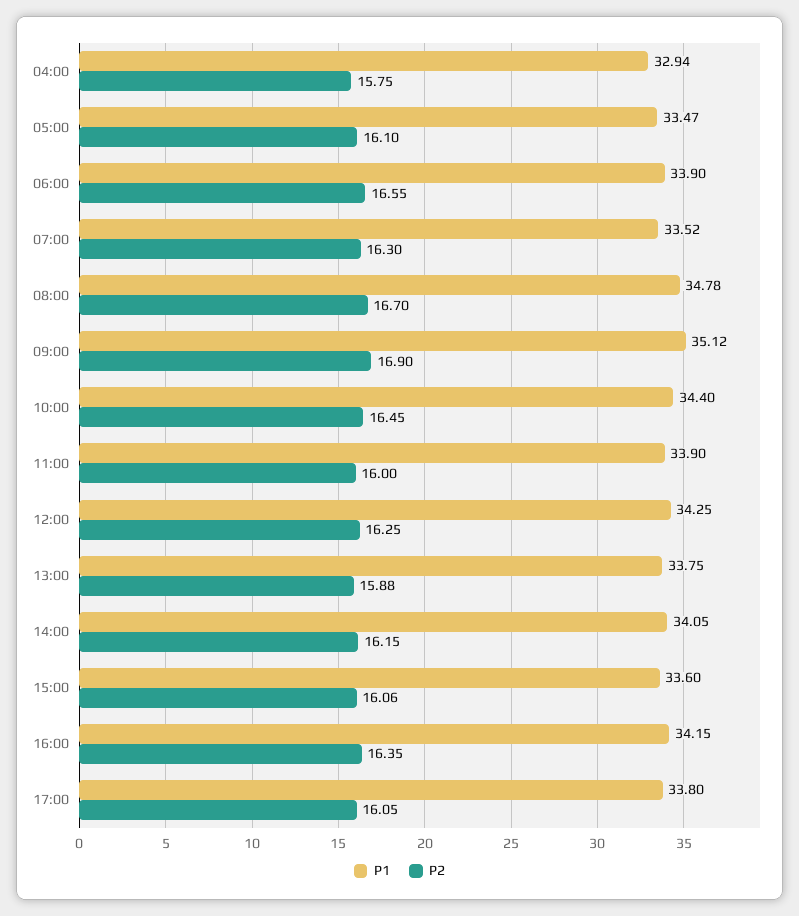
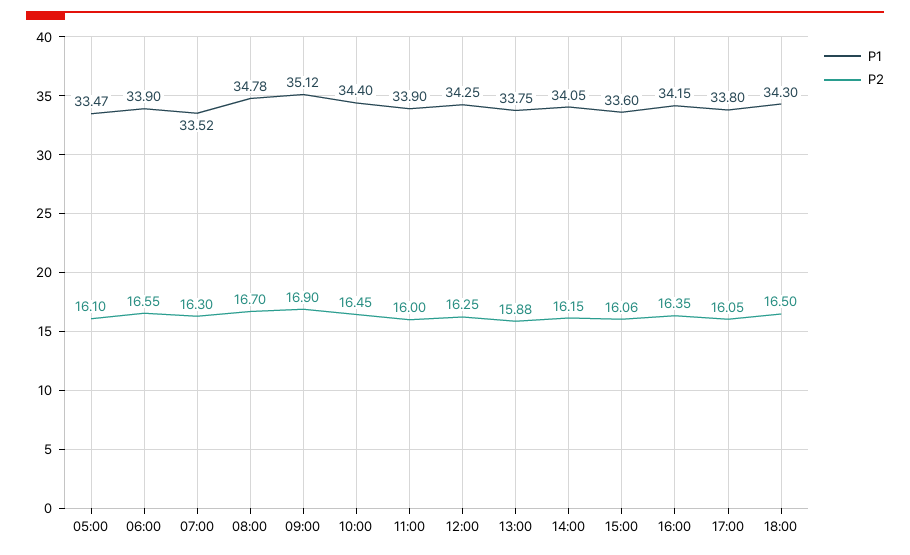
P1, 04:00: 32.94 -> none
P2, 04:00: 15.75 -> none
P1, 18:00: none -> 34.3
P2, 18:00: none -> 16.5

